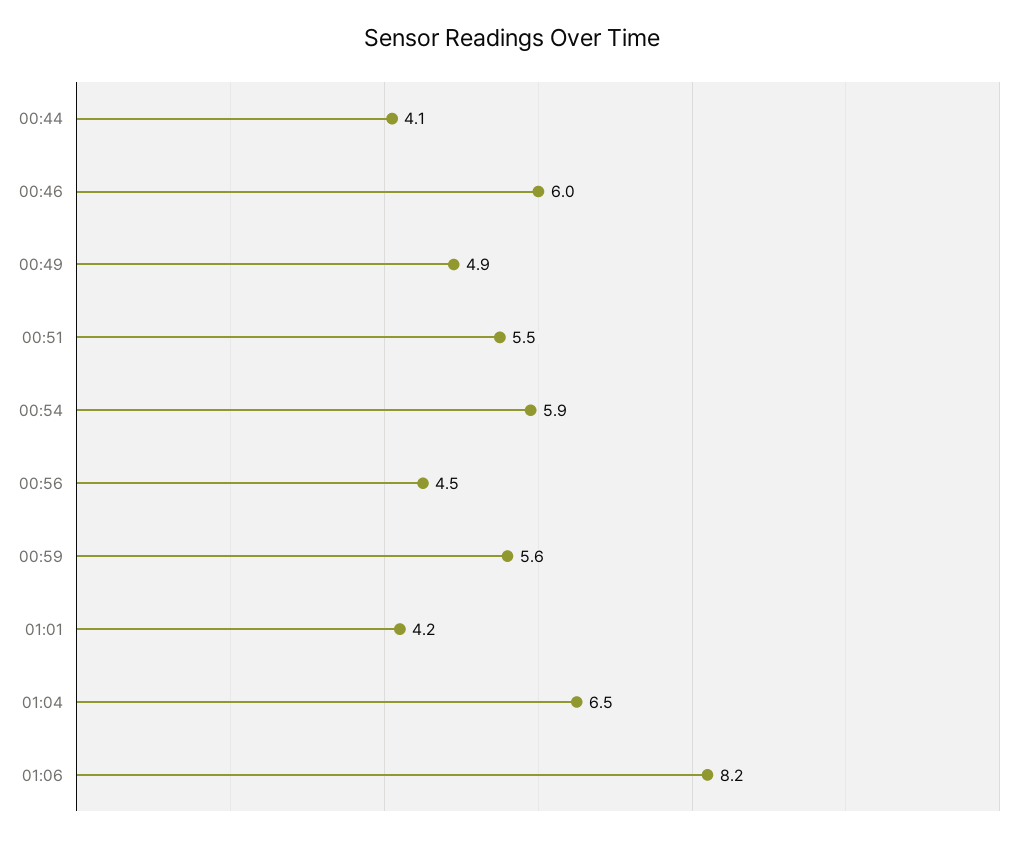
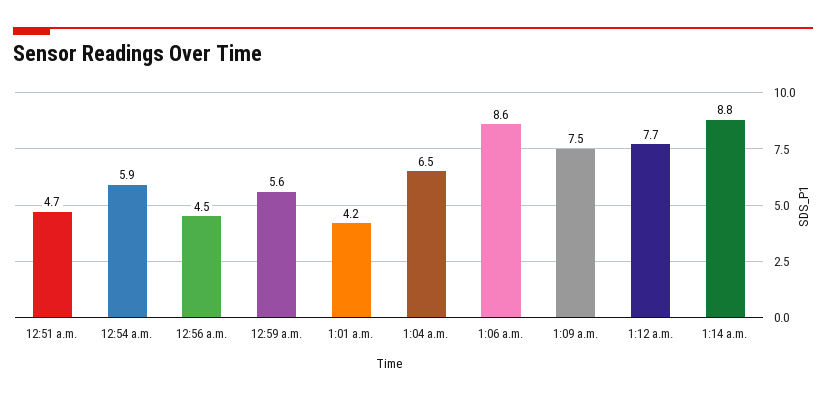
00:44: 4.1 -> none
00:46: 6 -> none
00:49: 4.9 -> none
00:51: 5.5 -> 4.7
01:06: 8.2 -> 8.6
1:09 a.m.: none -> 7.5
1:12 a.m.: none -> 7.7
1:14 a.m.: none -> 8.8

